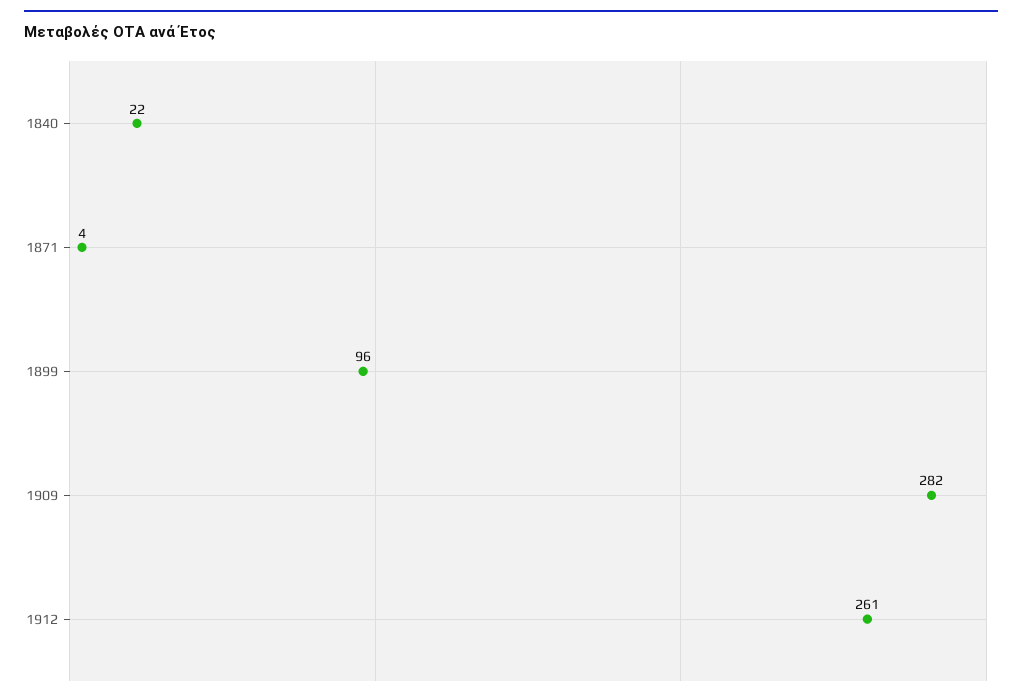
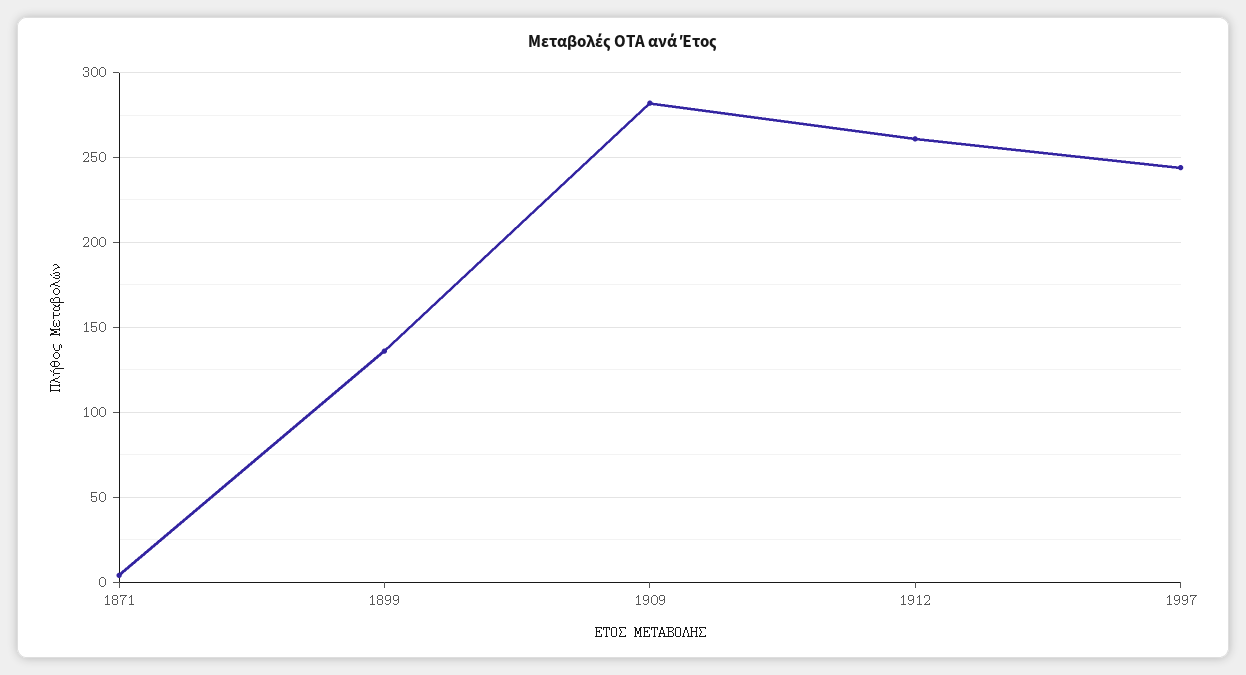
1840: 22 -> none
1899: 96 -> 135
1997: none -> 245

